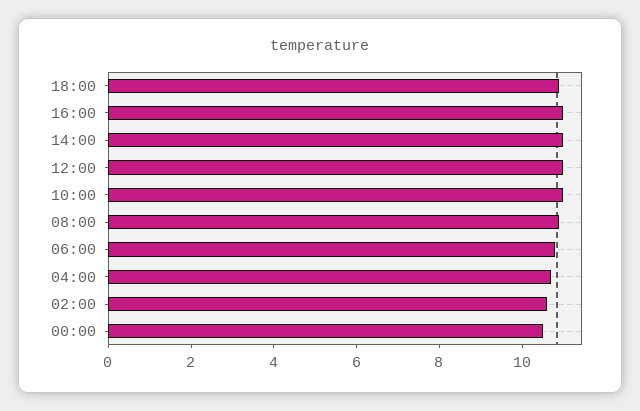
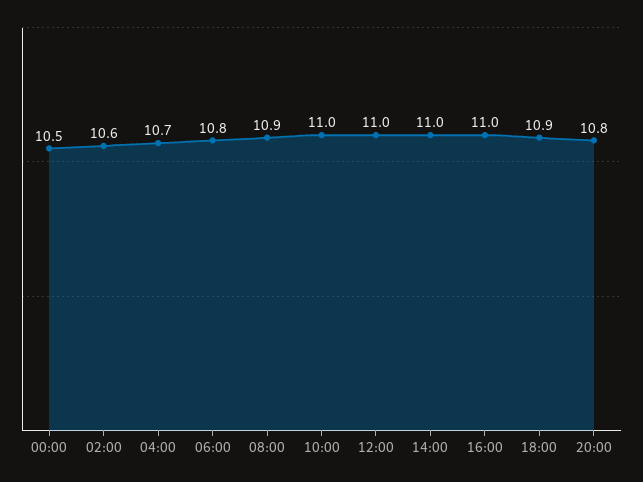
20:00: none -> 10.8

